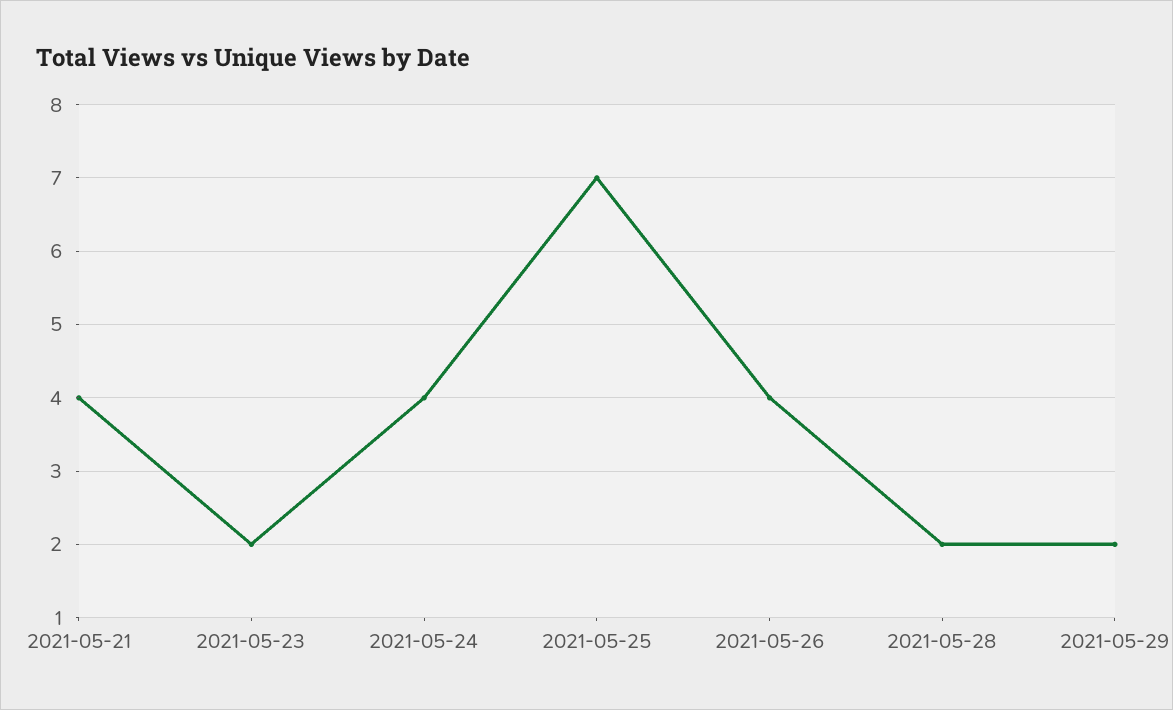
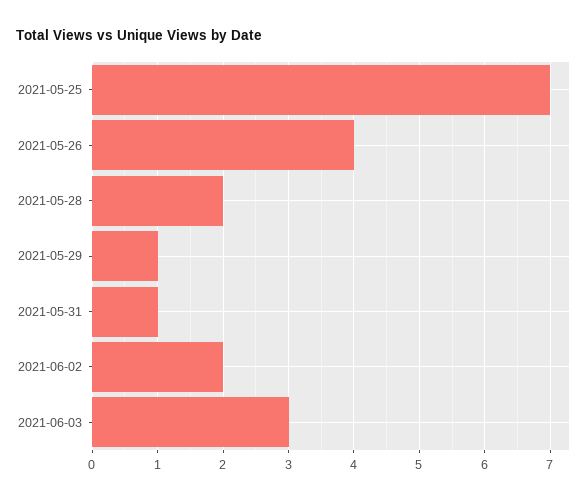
2021-05-21: 4 -> none
2021-05-23: 2 -> none
2021-05-24: 4 -> none
2021-05-29: 2 -> 1
2021-05-31: none -> 1
2021-06-02: none -> 2
2021-06-03: none -> 3

